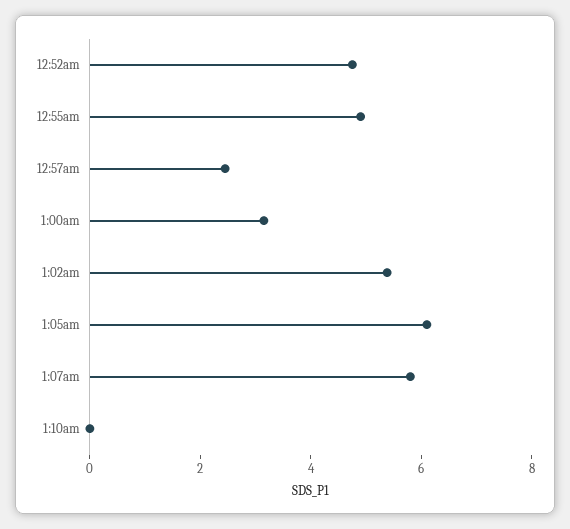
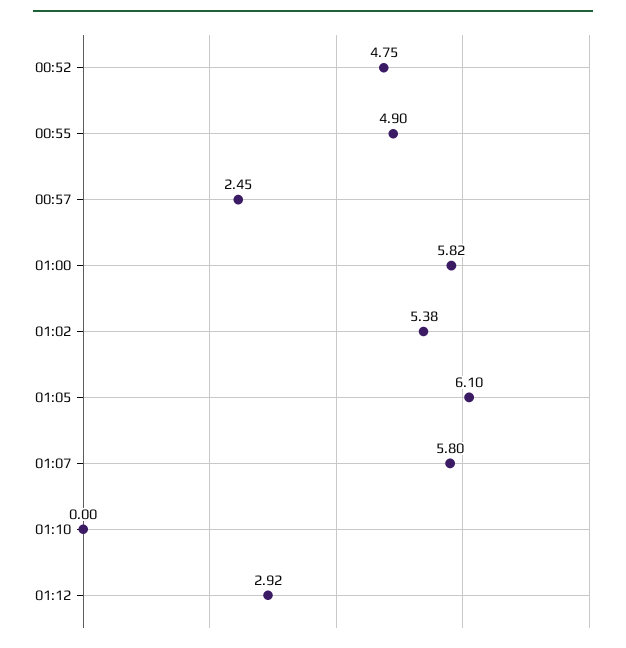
1:00am: 3 -> 5.82
01:12: none -> 2.92

